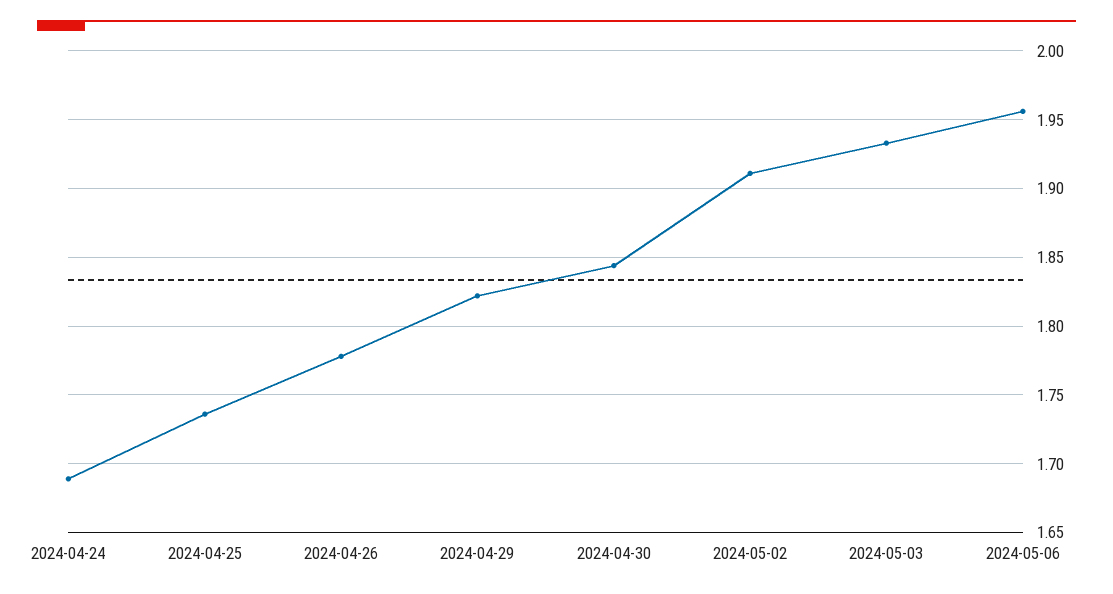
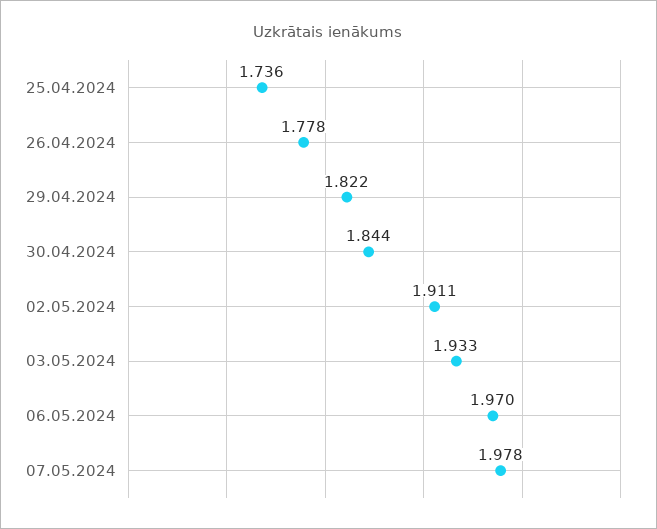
2024-04-24: 1.69 -> none
2024-05-06: 1.955 -> 1.97
07.05.2024: none -> 1.978

